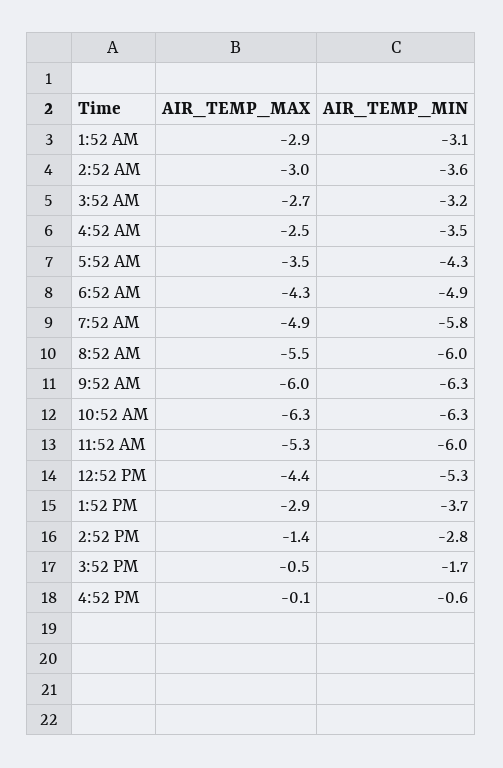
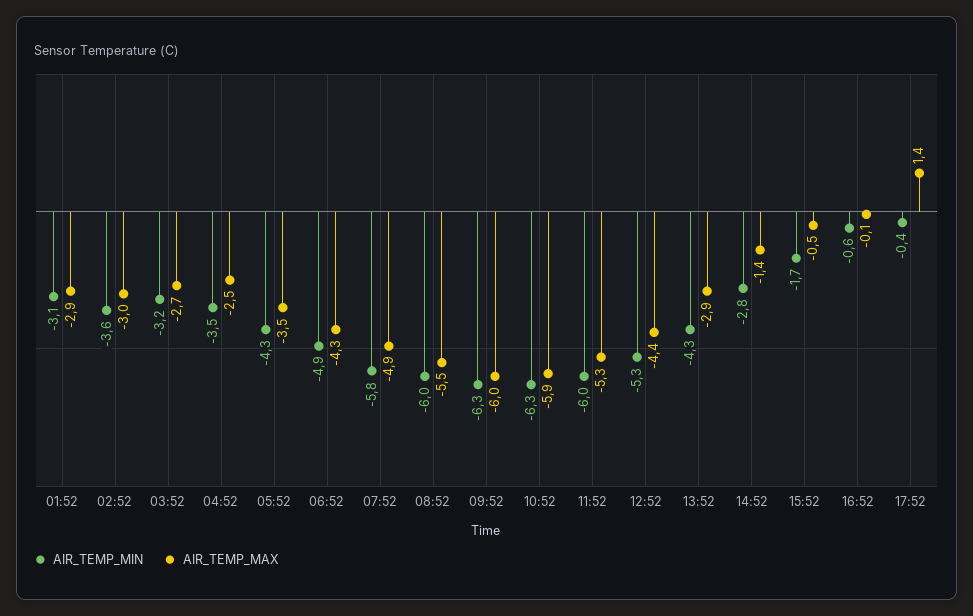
AIR_TEMP_MAX, 10:52 AM: -6.3 -> -5.9
AIR_TEMP_MIN, 1:52 PM: -3.7 -> -4.3
AIR_TEMP_MIN, 17:52: none -> -0.4
AIR_TEMP_MAX, 17:52: none -> 1.4

